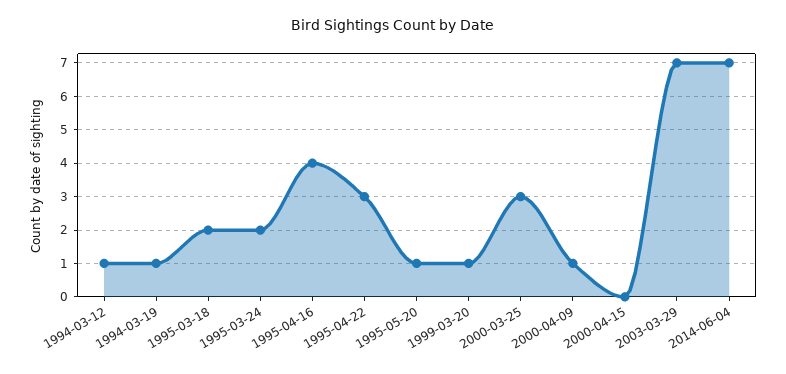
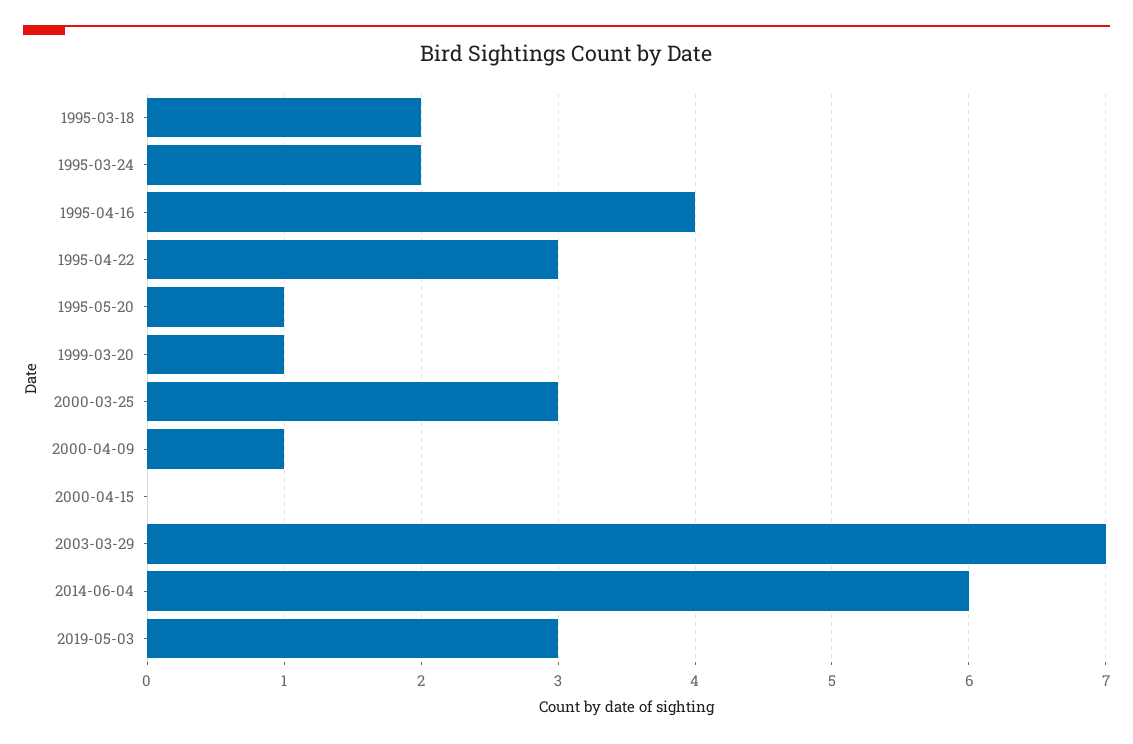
1994-03-12: 1 -> none
1994-03-19: 1 -> none
2014-06-04: 7 -> 6
2019-05-03: none -> 3

